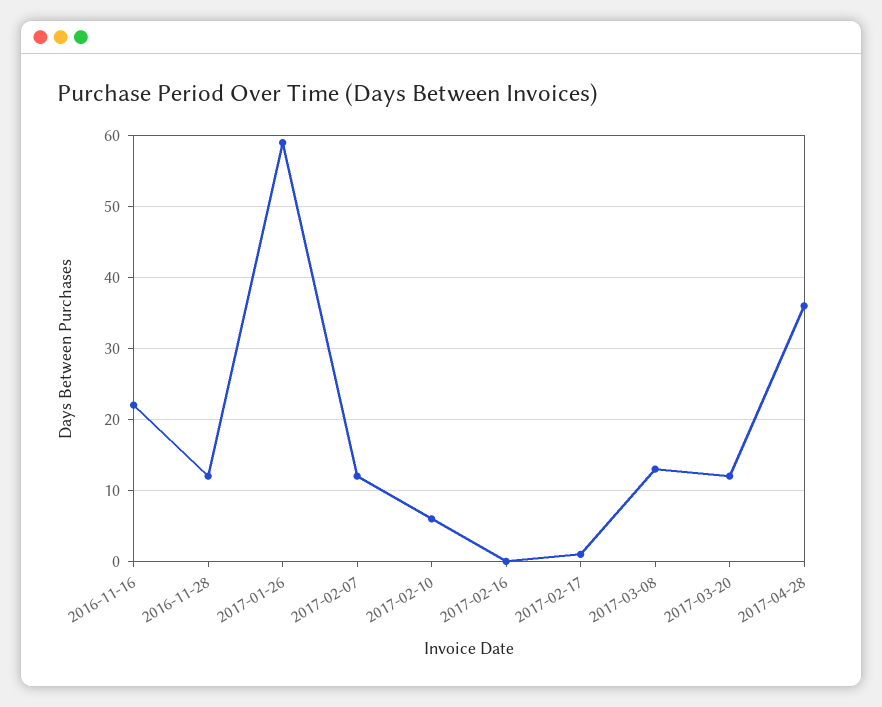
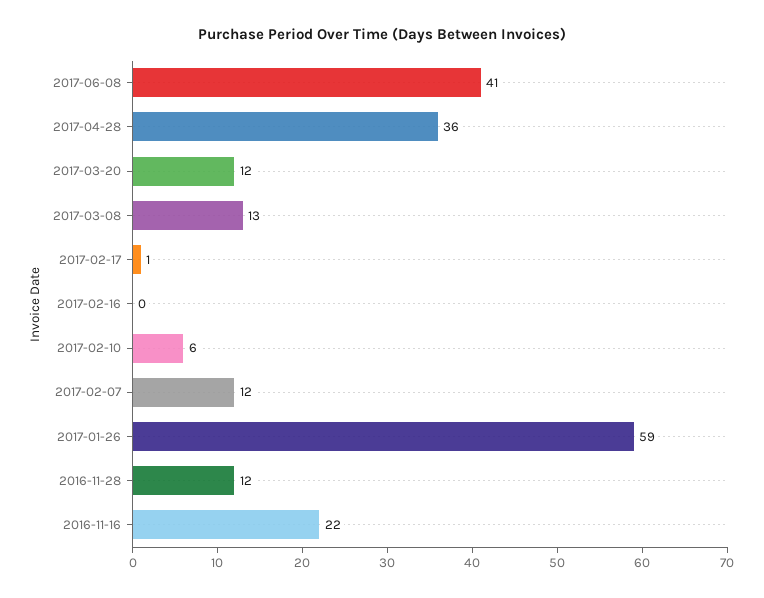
2017-06-08: none -> 41

